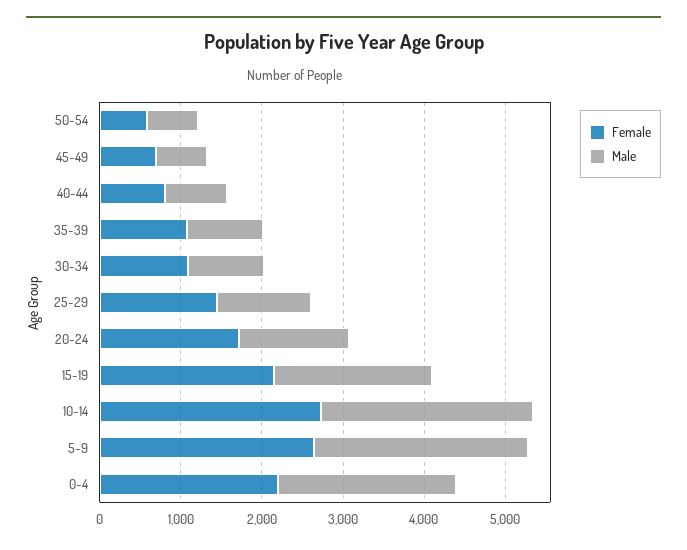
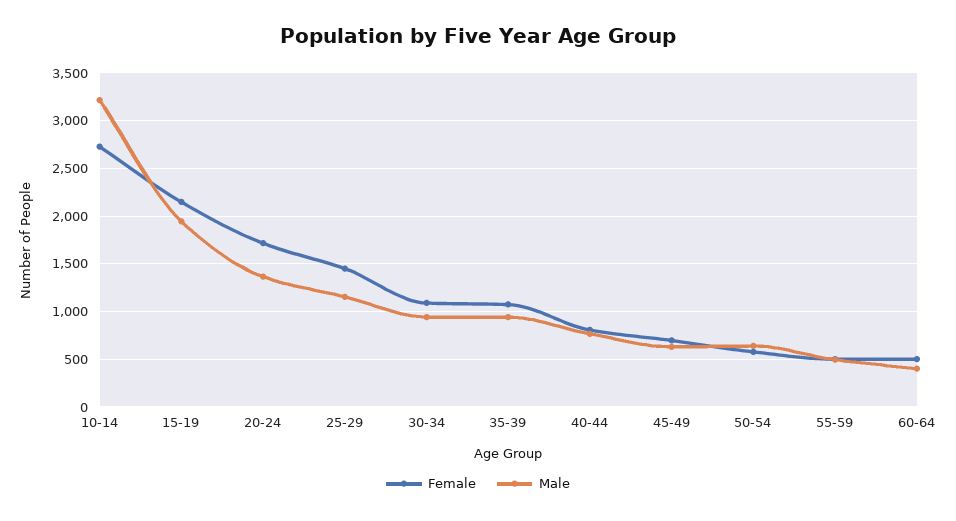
Male, 10-14: 2600 -> 3200
Female, 5-9: 2600 -> none
Male, 5-9: 2600 -> none
Female, 0-4: 2200 -> none
Male, 0-4: 2200 -> none
Female, 55-59: none -> 500
Male, 55-59: none -> 500
Female, 60-64: none -> 500
Male, 60-64: none -> 400

